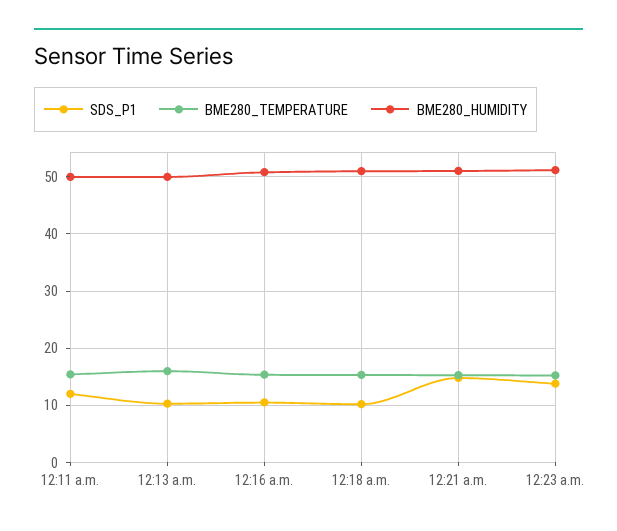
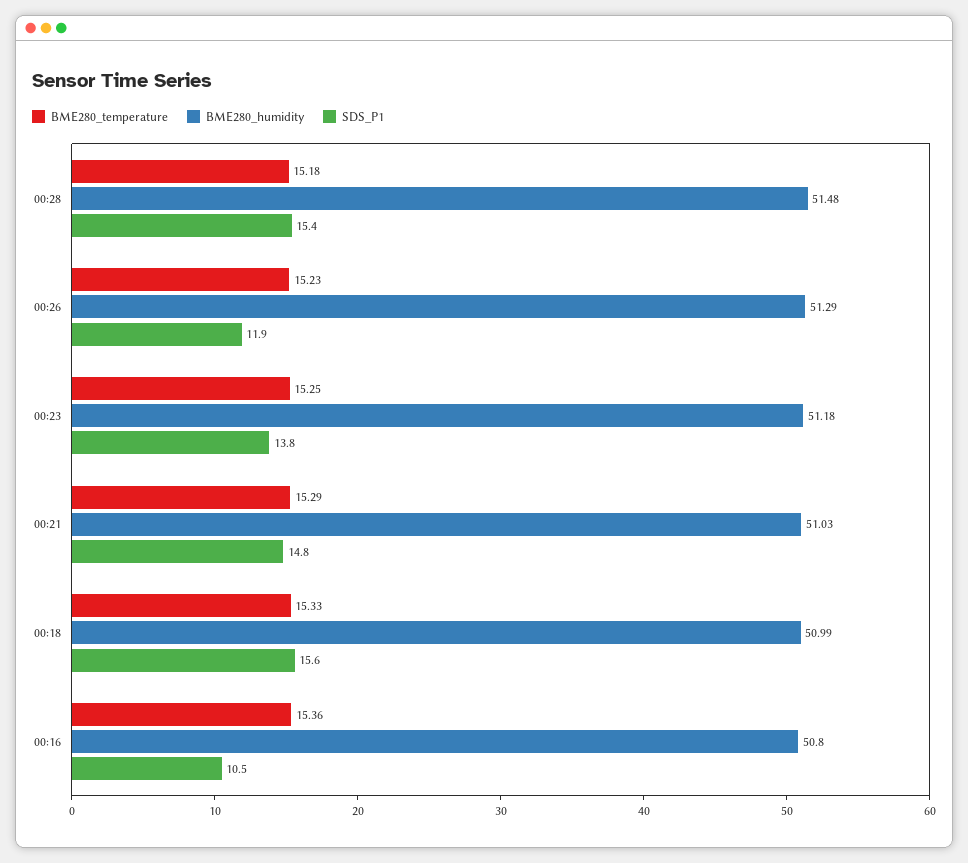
SDS_P1, 12:11 a.m.: 12 -> none
BME280_TEMPERATURE, 12:11 a.m.: 16 -> none
BME280_HUMIDITY, 12:11 a.m.: 50 -> none
SDS_P1, 12:13 a.m.: 10 -> none
BME280_TEMPERATURE, 12:13 a.m.: 16 -> none
BME280_HUMIDITY, 12:13 a.m.: 50 -> none
SDS_P1, 12:18 a.m.: 10 -> 15.6
BME280_TEMPERATURE, 00:28: none -> 15.18
BME280_HUMIDITY, 00:28: none -> 51.48
SDS_P1, 00:28: none -> 15.4
BME280_TEMPERATURE, 00:26: none -> 15.23
BME280_HUMIDITY, 00:26: none -> 51.29
SDS_P1, 00:26: none -> 11.9

